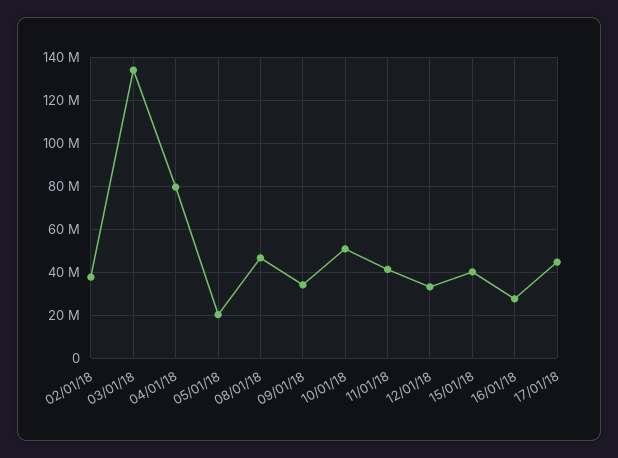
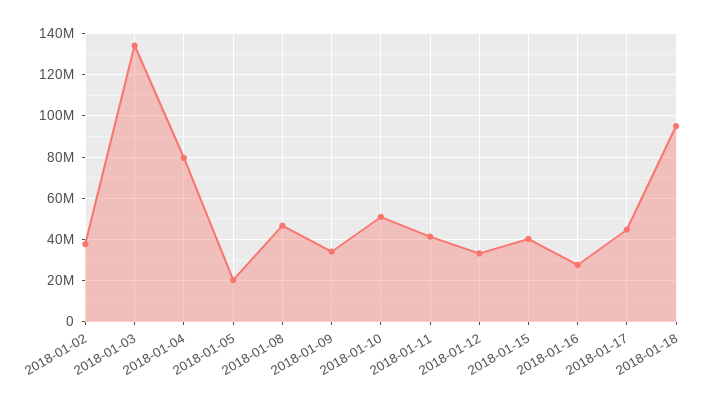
2018-01-18: none -> 95000000

